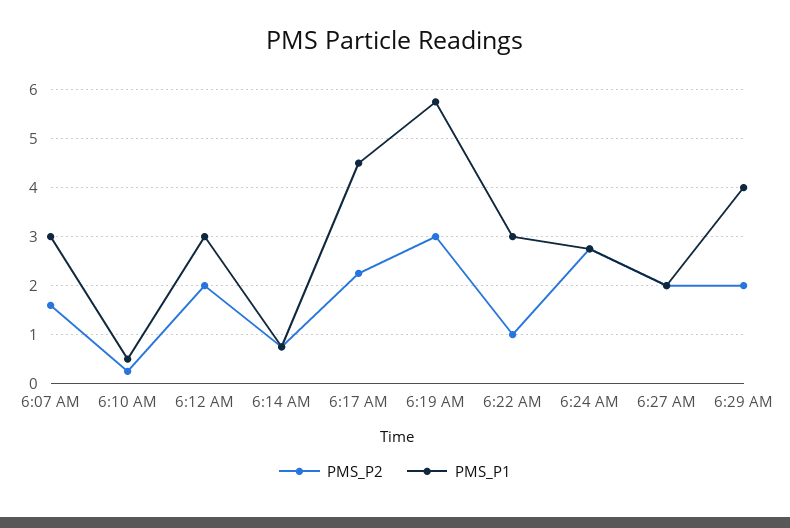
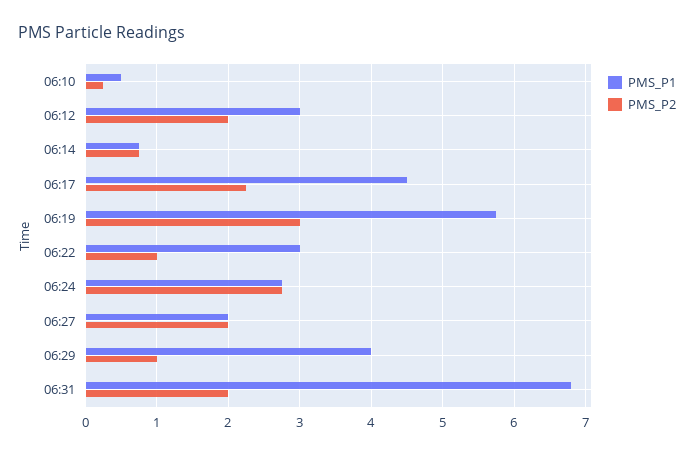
PMS_P2, 6:07 AM: 1.6 -> none
PMS_P1, 6:07 AM: 3 -> none
PMS_P2, 6:29 AM: 2 -> 1
PMS_P1, 06:31: none -> 6.8
PMS_P2, 06:31: none -> 2

